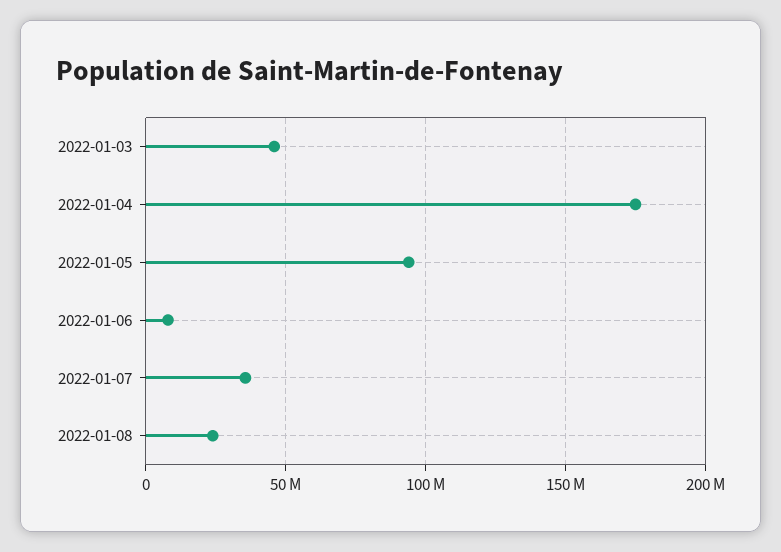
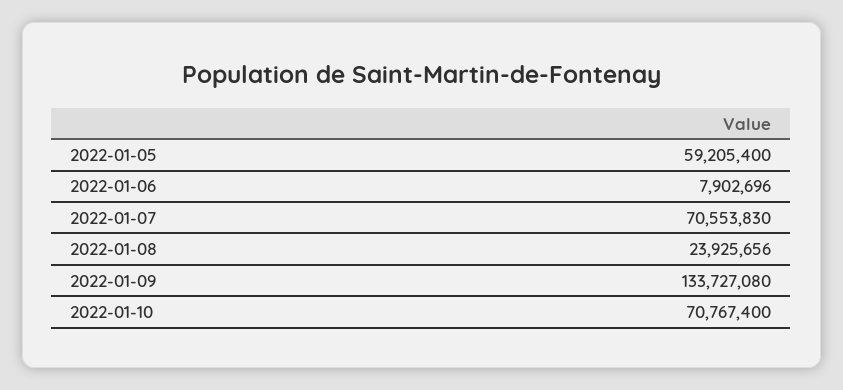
2022-01-03: 45000000 -> none
2022-01-04: 175000000 -> none
2022-01-05: 95000000 -> 59205400
2022-01-07: 35000000 -> 70553830
2022-01-09: none -> 133727080
2022-01-10: none -> 70767400

